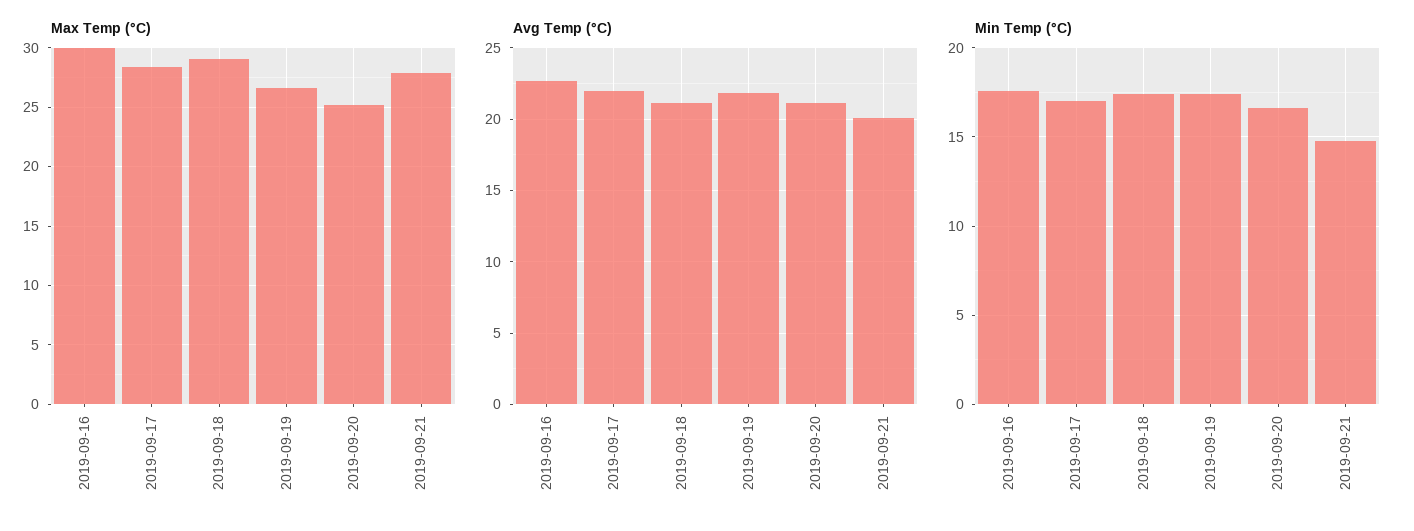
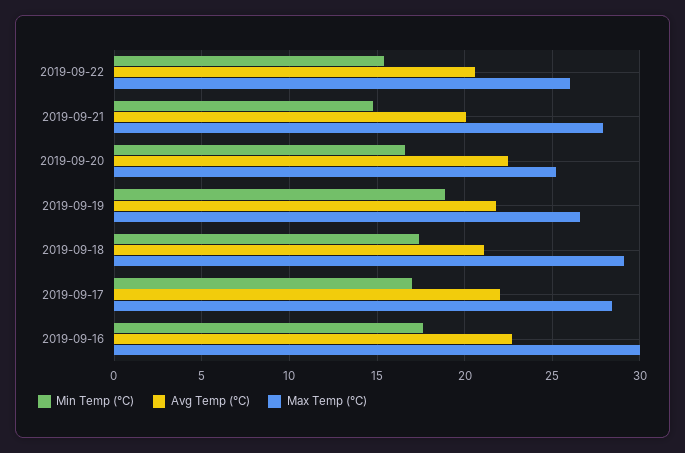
Avg Temp (°C), 2019-09-20: 21 -> 22.5
Min Temp (°C), 2019-09-19: 17.5 -> 19
Min Temp (°C), 2019-09-22: none -> 15.5
Avg Temp (°C), 2019-09-22: none -> 20.5
Max Temp (°C), 2019-09-22: none -> 26

